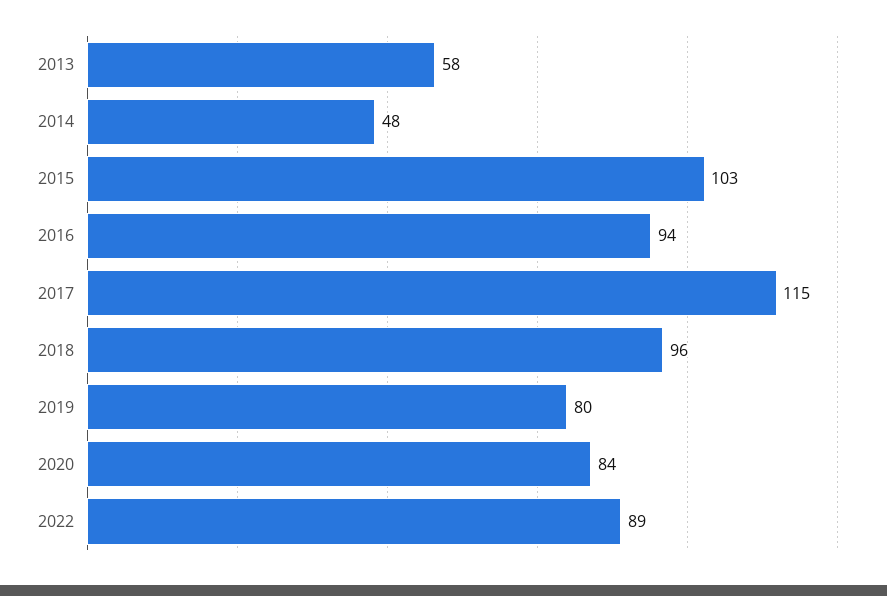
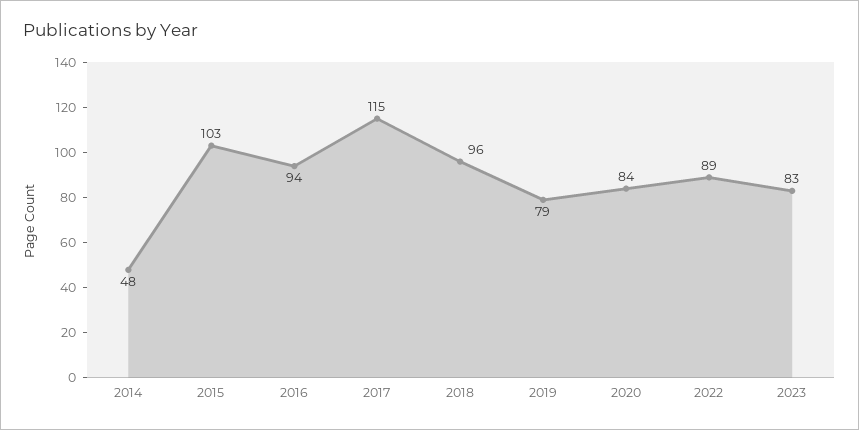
2013: 58 -> none
2019: 80 -> 79
2023: none -> 83

